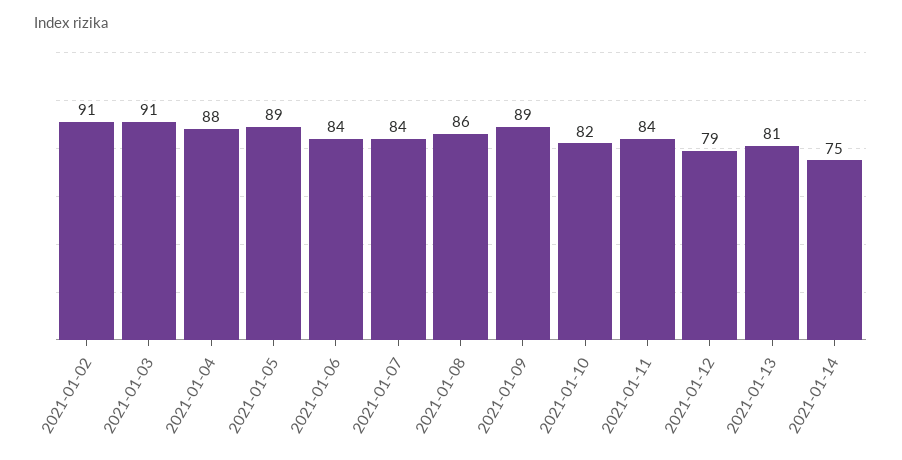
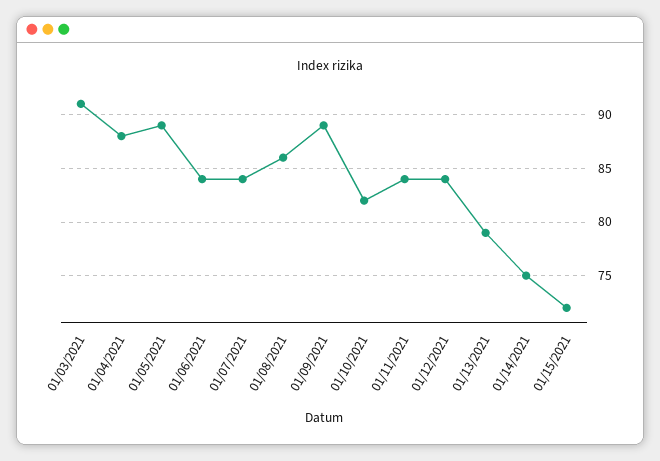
2021-01-02: 91 -> none
2021-01-12: 79 -> 84
2021-01-13: 81 -> 79
01/15/2021: none -> 72

